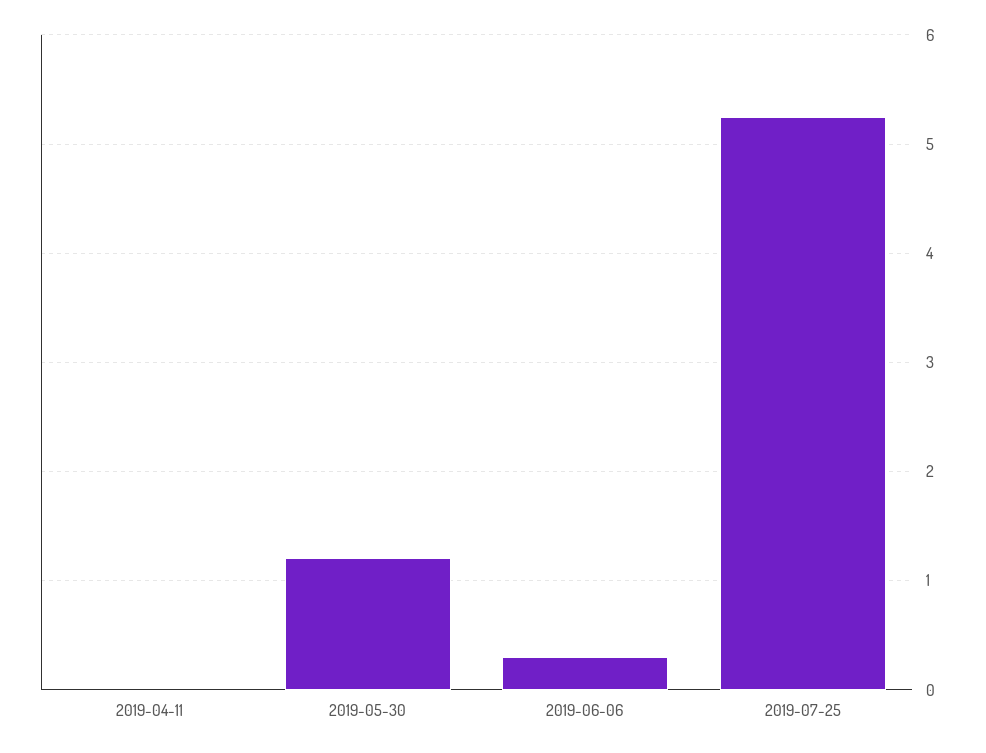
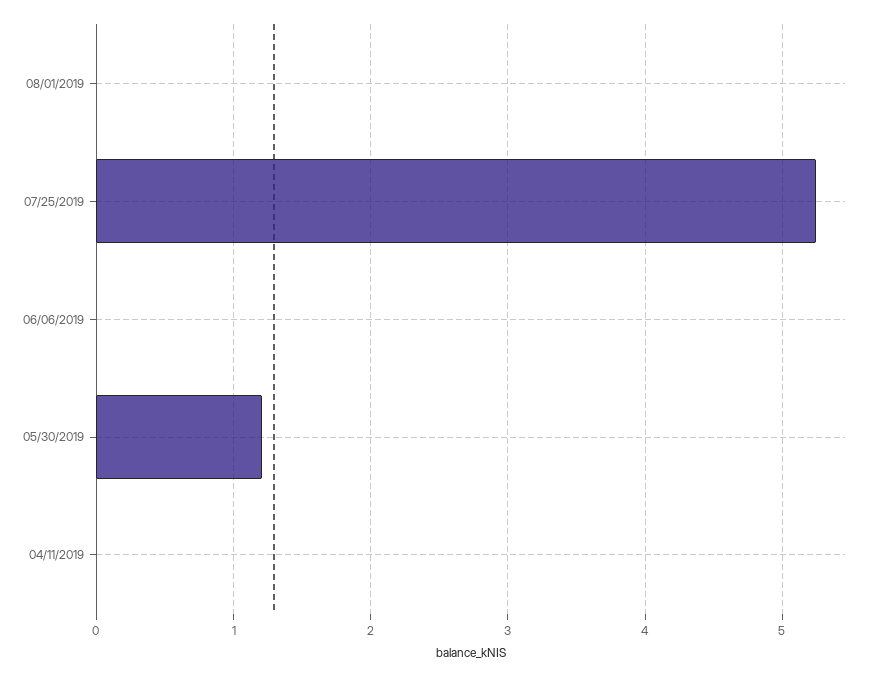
2019-06-06: 0.3 -> 0
08/01/2019: none -> 0

